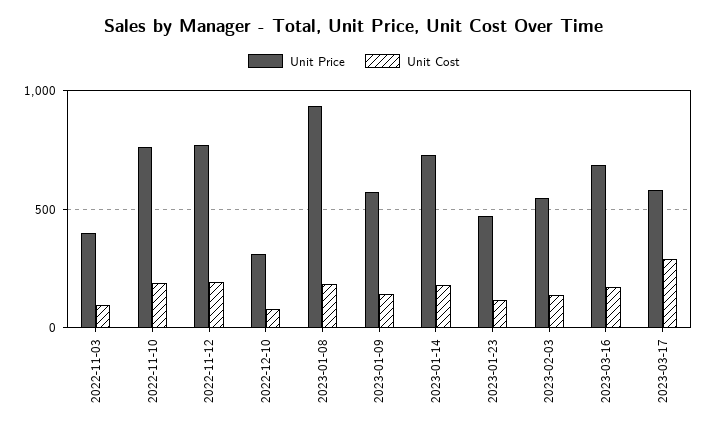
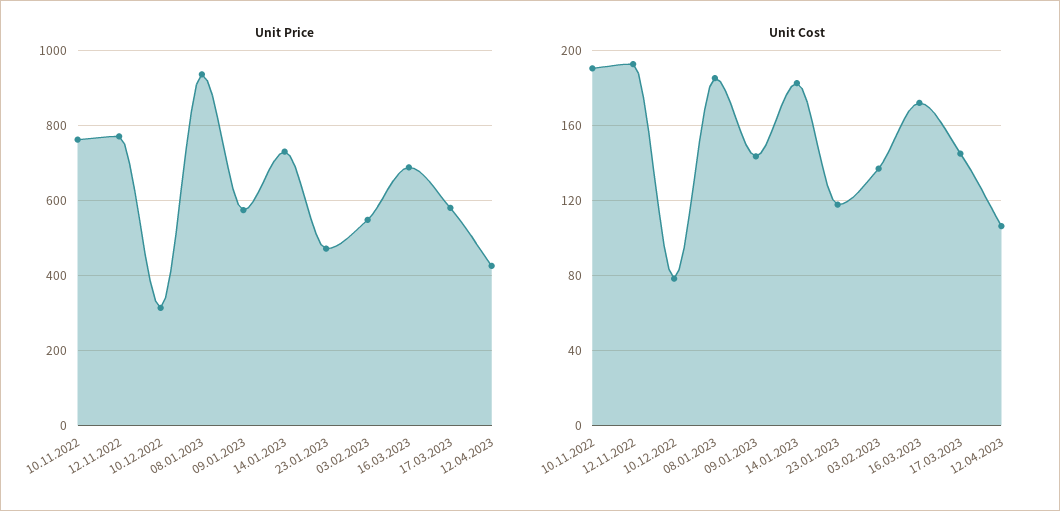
Unit Price, 2022-11-03: 400 -> none
Unit Cost, 2022-11-03: 100 -> none
Unit Cost, 2023-03-17: 300 -> 145
Unit Price, 12.04.2023: none -> 420
Unit Cost, 12.04.2023: none -> 105

